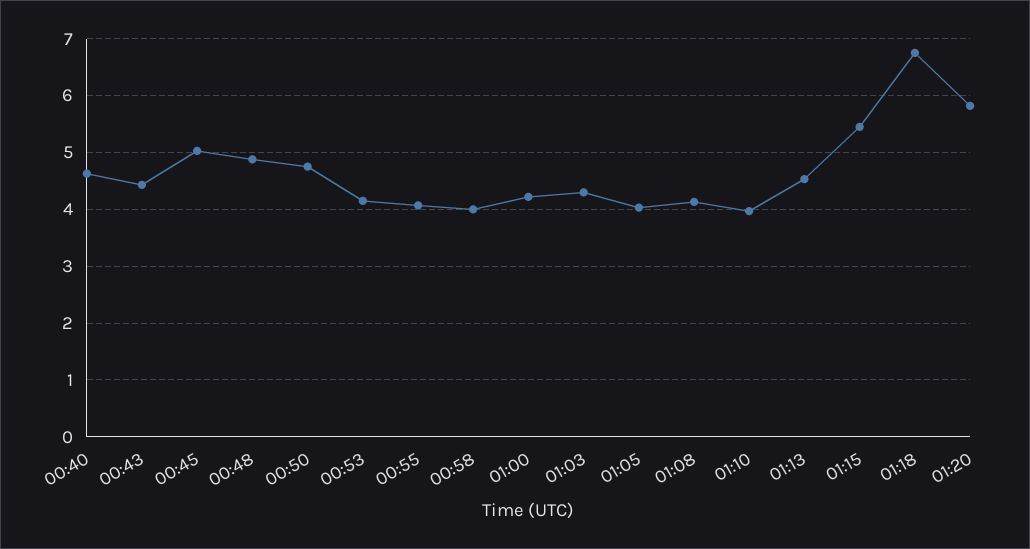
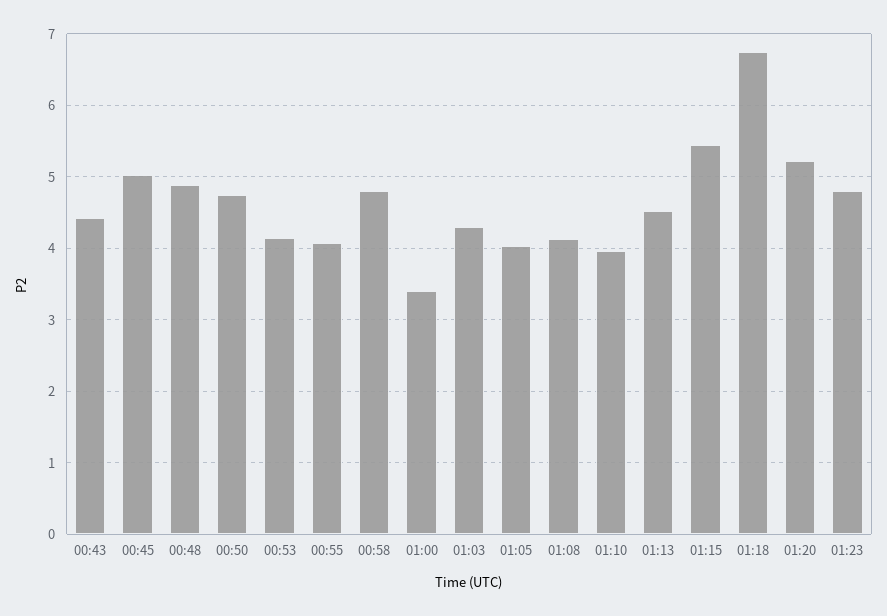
00:40: 4.6 -> none
00:58: 4 -> 4.8
01:00: 4.2 -> 3.4
01:20: 5.8 -> 5.2
01:23: none -> 4.8

